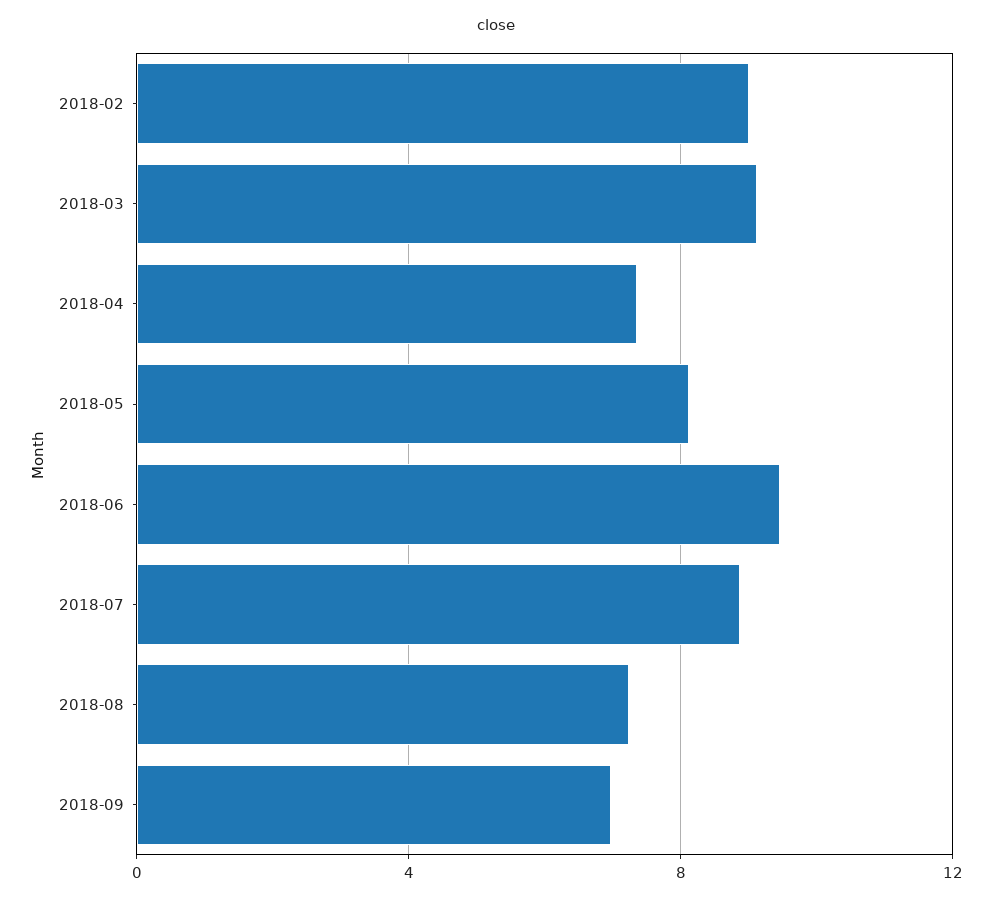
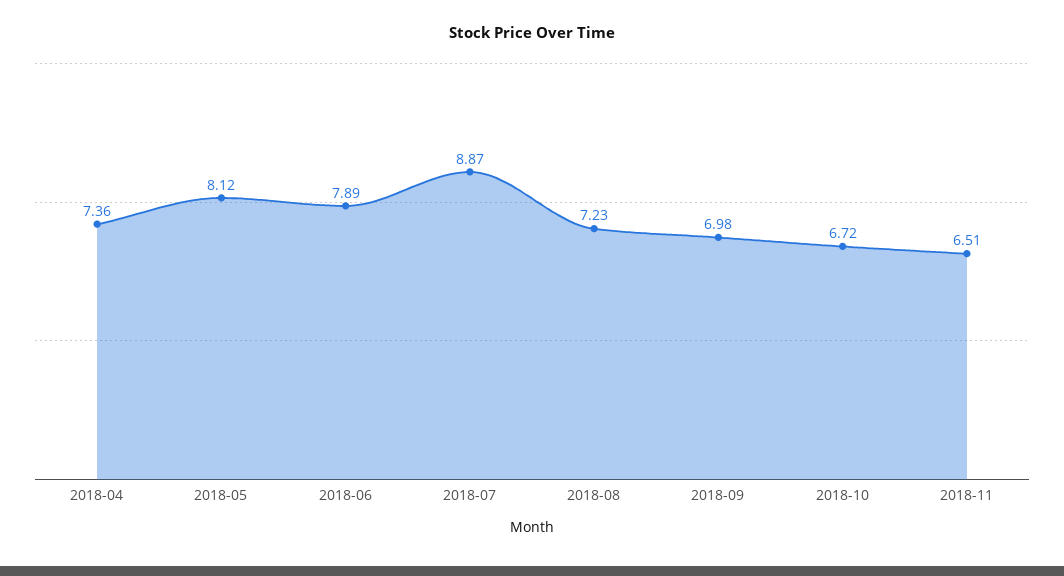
2018-02: 9 -> none
2018-03: 9 -> none
2018-06: 9.5 -> 7.89
2018-10: none -> 6.72
2018-11: none -> 6.51

